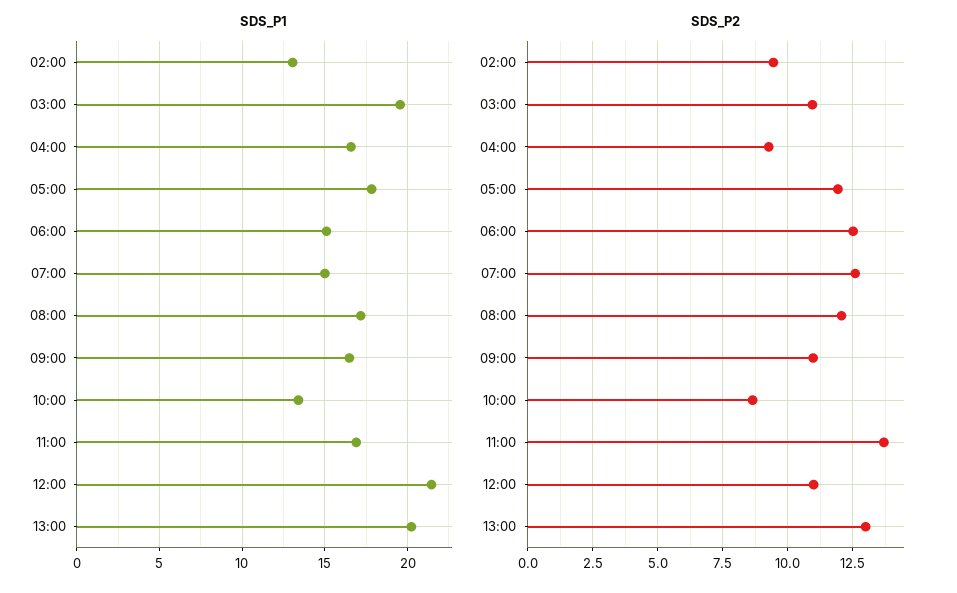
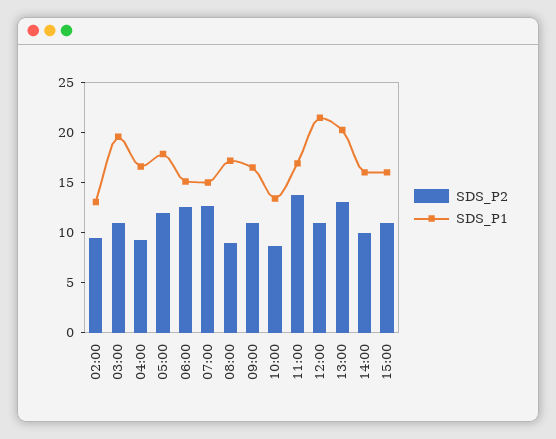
SDS_P2, 08:00: 12 -> 9
SDS_P2, 14:00: none -> 10
SDS_P1, 14:00: none -> 16
SDS_P2, 15:00: none -> 11
SDS_P1, 15:00: none -> 16

